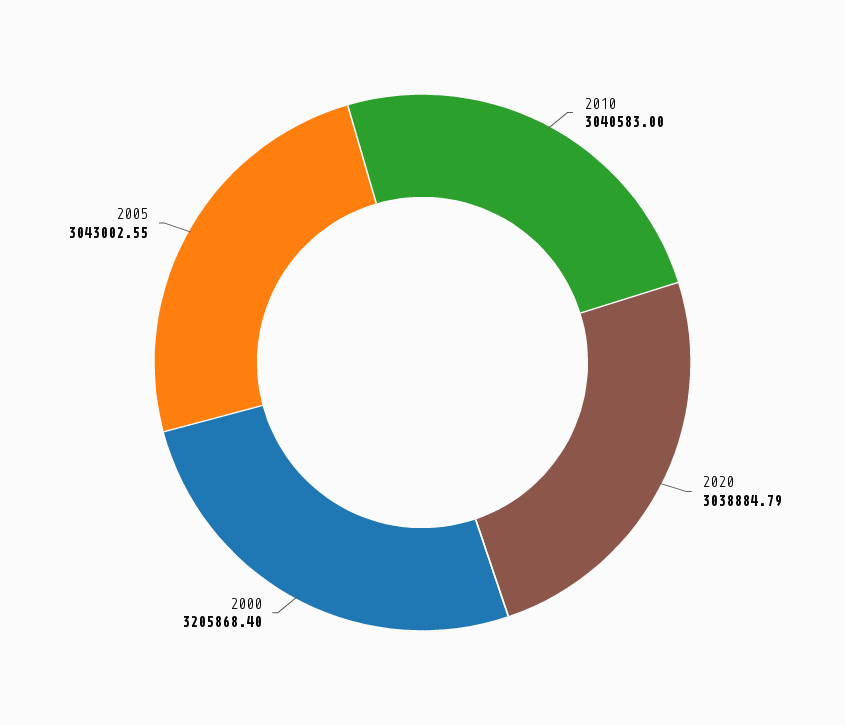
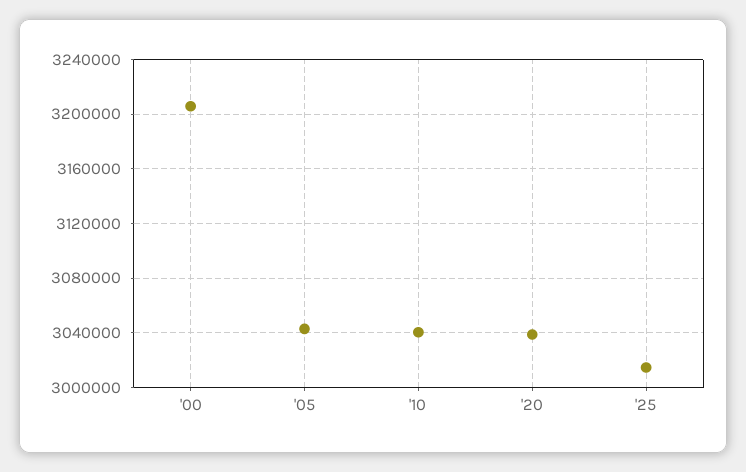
'25: none -> 3015000

